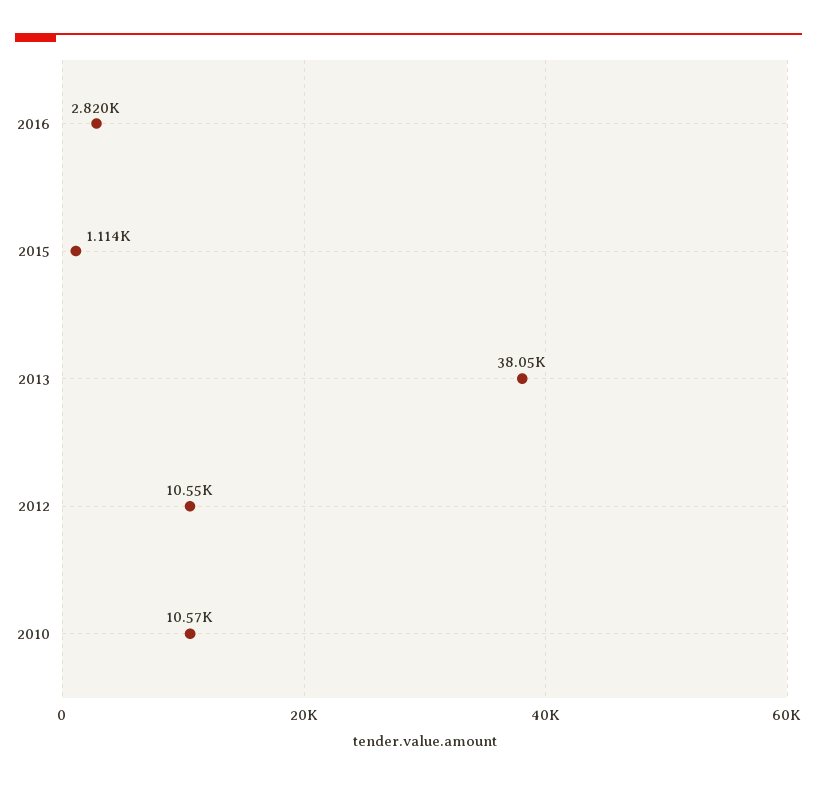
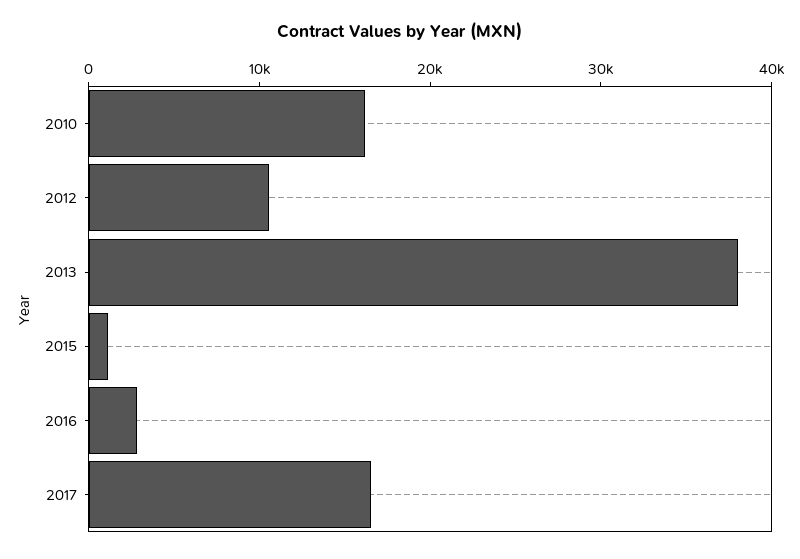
2010: 10570 -> 16000
2017: none -> 16000

